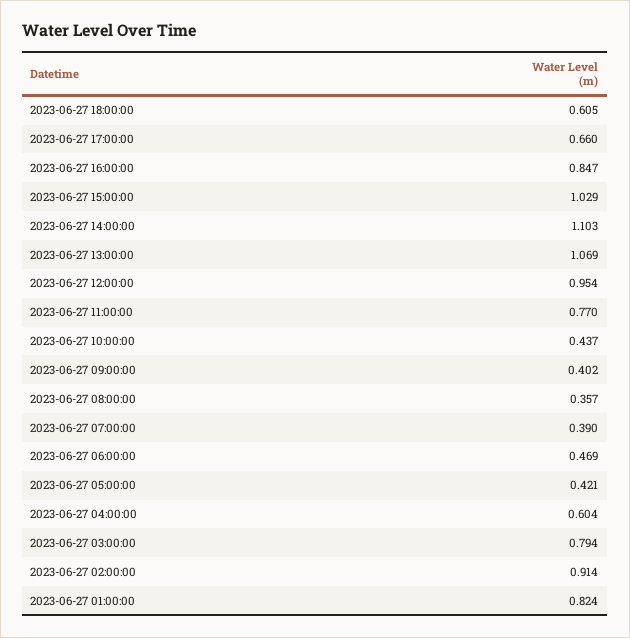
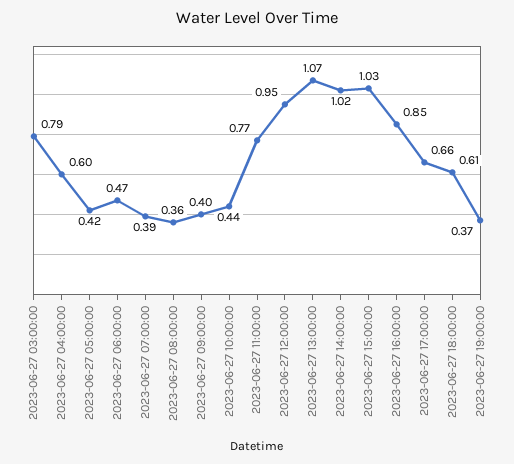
2023-06-27 14:00:00: 1.103 -> 1.02
2023-06-27 02:00:00: 0.914 -> none
2023-06-27 01:00:00: 0.824 -> none
2023-06-27 19:00:00: none -> 0.37

